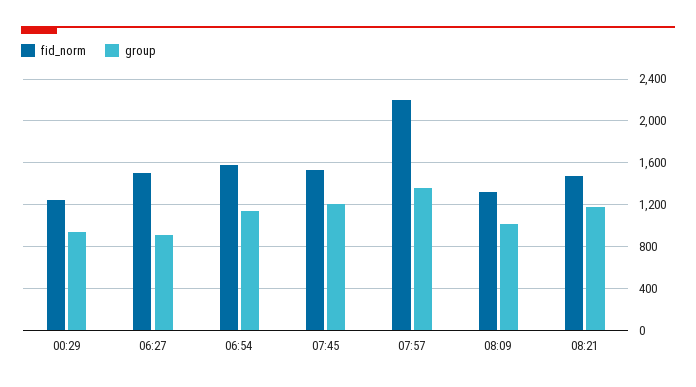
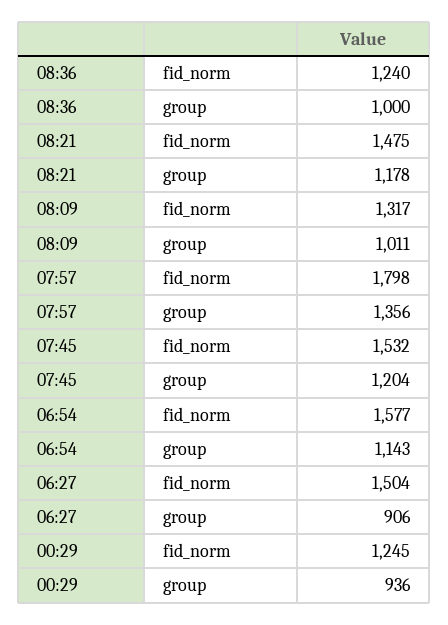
fid_norm, 07:57: 2200 -> 1798
fid_norm, 08:36: none -> 1240
group, 08:36: none -> 1000

